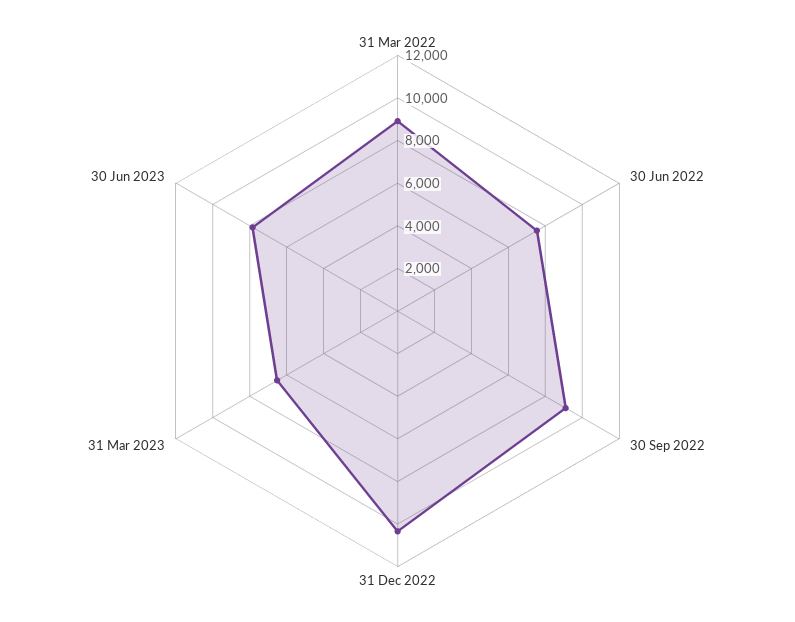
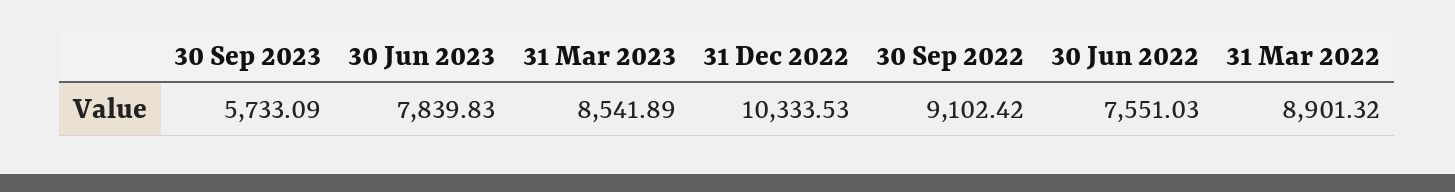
31 Mar 2023: 6500 -> 8541.89
30 Sep 2023: none -> 5733.09

